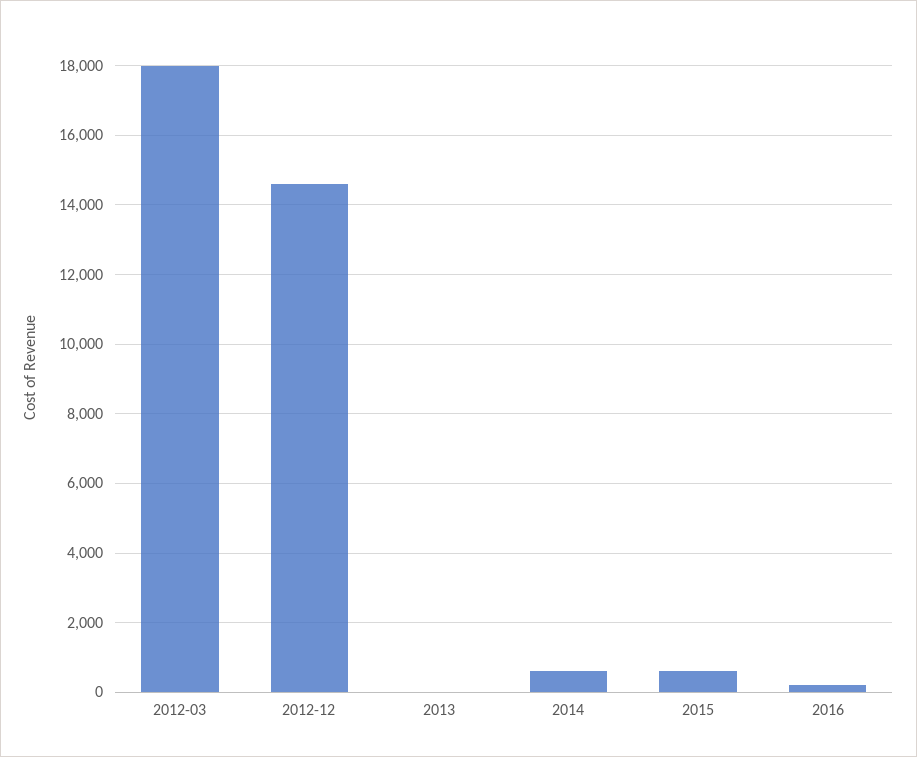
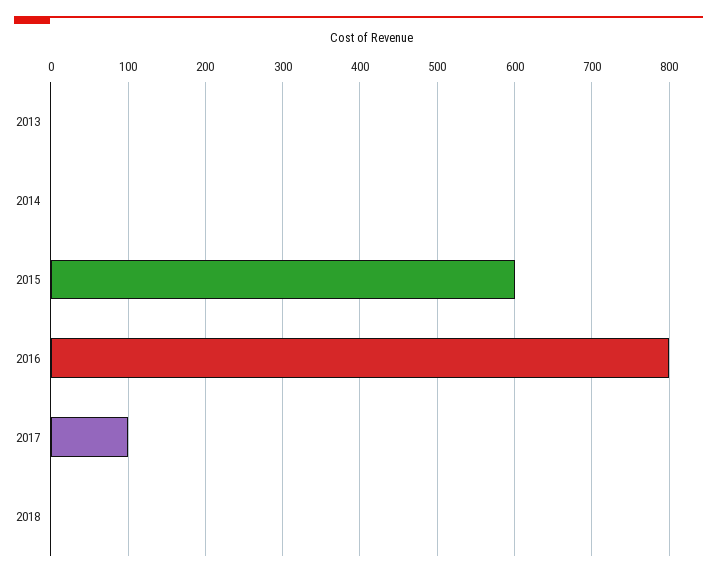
2012-03: 18000 -> none
2012-12: 14600 -> none
2014: 600 -> 0
2016: 200 -> 800
2017: none -> 100
2018: none -> 0

